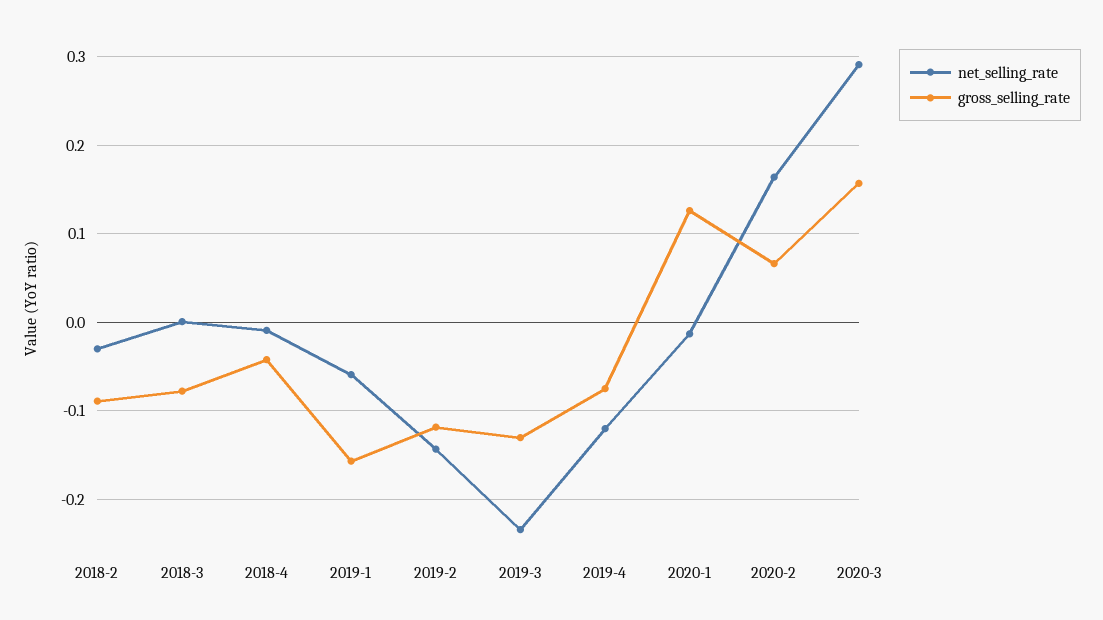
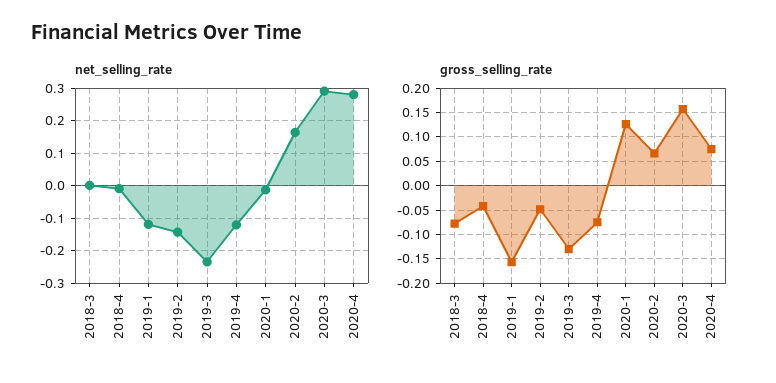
net_selling_rate, 2018-2: -0.03 -> none
gross_selling_rate, 2018-2: -0.09 -> none
net_selling_rate, 2019-1: -0.06 -> -0.12
gross_selling_rate, 2019-2: -0.12 -> -0.05
net_selling_rate, 2020-4: none -> 0.28
gross_selling_rate, 2020-4: none -> 0.075

